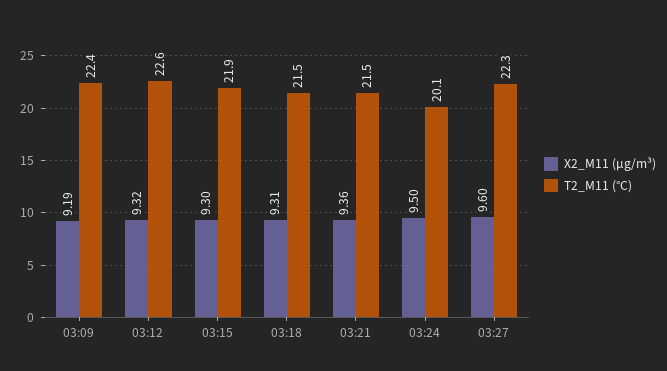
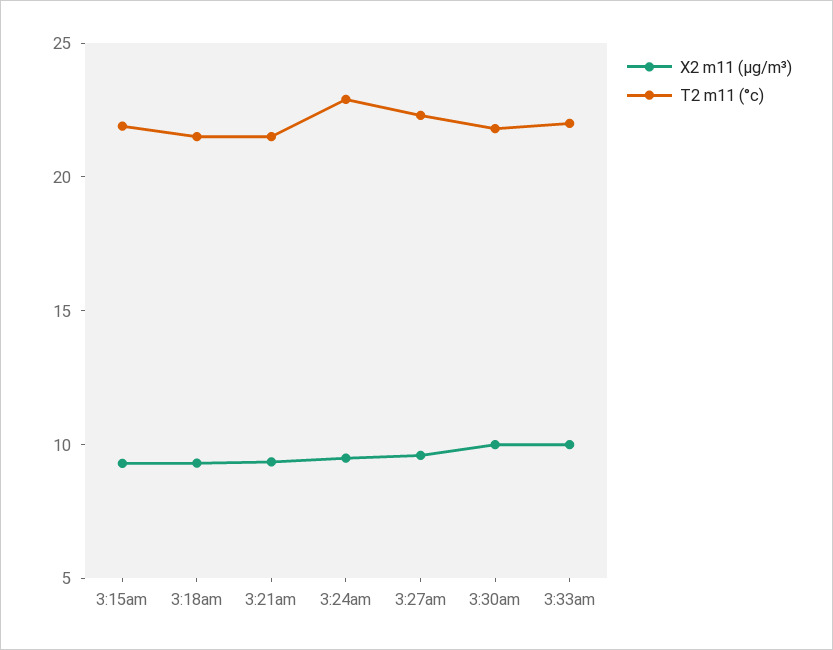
X2_M11 (μg/m³), 03:09: 9.19 -> none
T2_M11 (°C), 03:09: 22.4 -> none
X2_M11 (μg/m³), 03:12: 9.32 -> none
T2_M11 (°C), 03:12: 22.6 -> none
T2_M11 (°C), 03:24: 20.1 -> 23
X2_M11 (μg/m³), 3:30am: none -> 10
T2_M11 (°C), 3:30am: none -> 22
X2_M11 (μg/m³), 3:33am: none -> 10
T2_M11 (°C), 3:33am: none -> 22

